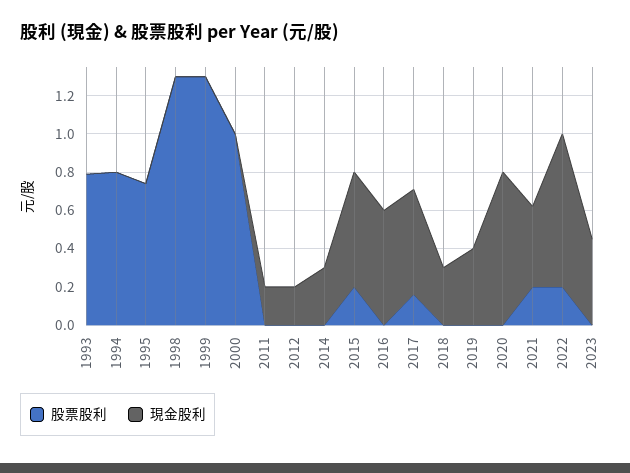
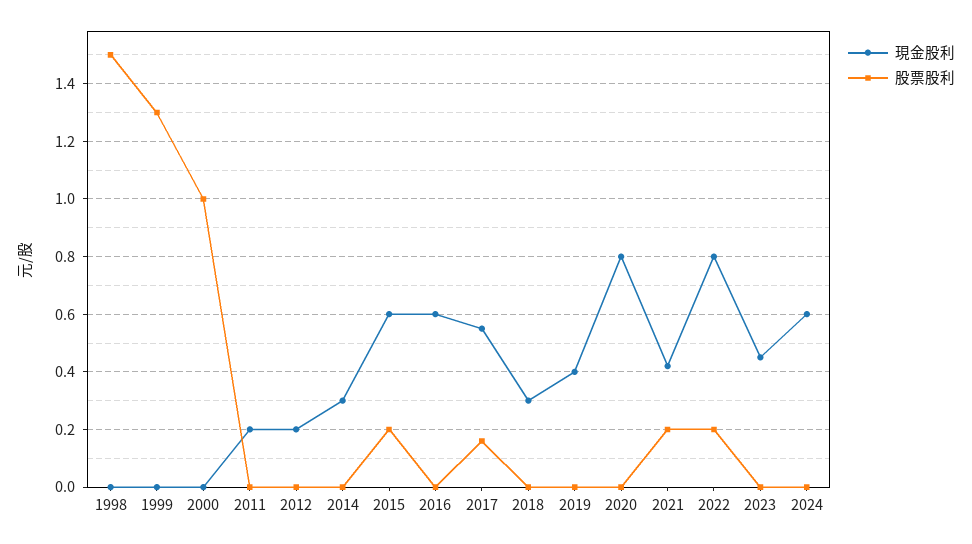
股票股利, 1993: 0.8 -> none
現金股利, 1993: 0 -> none
股票股利, 1994: 0.8 -> none
現金股利, 1994: 0 -> none
股票股利, 1995: 0.75 -> none
現金股利, 1995: 0 -> none
股票股利, 1998: 1.3 -> 1.5
現金股利, 2024: none -> 0.6
股票股利, 2024: none -> 0

